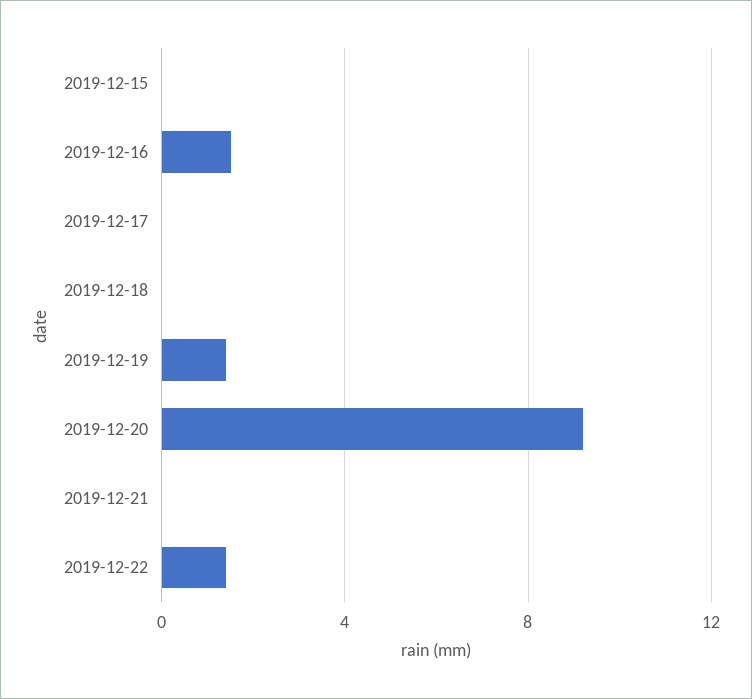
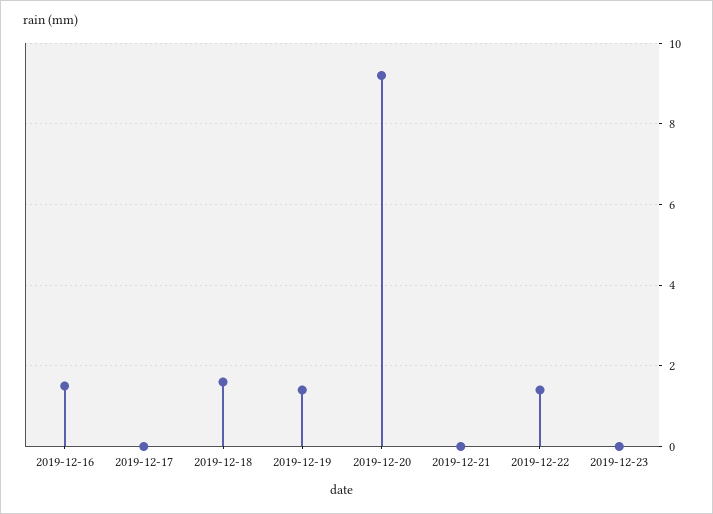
2019-12-15: 0 -> none
2019-12-18: 0 -> 1.5
2019-12-23: none -> 0

